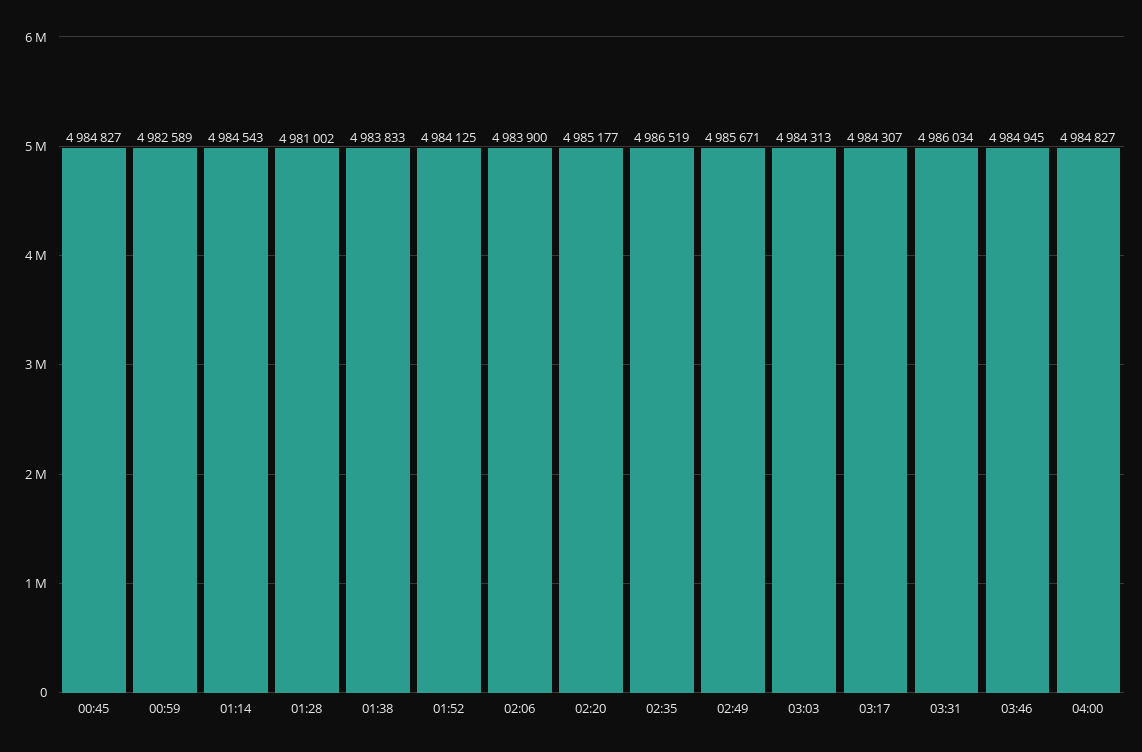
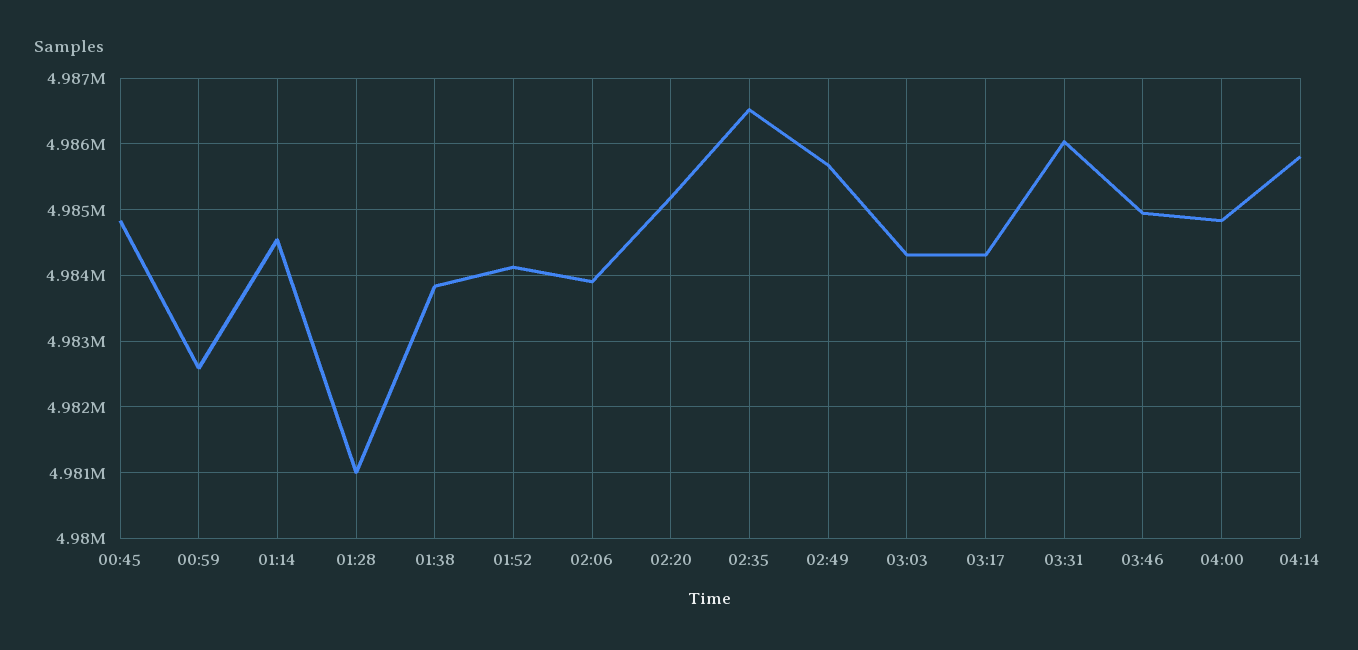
04:14: none -> 4985800

